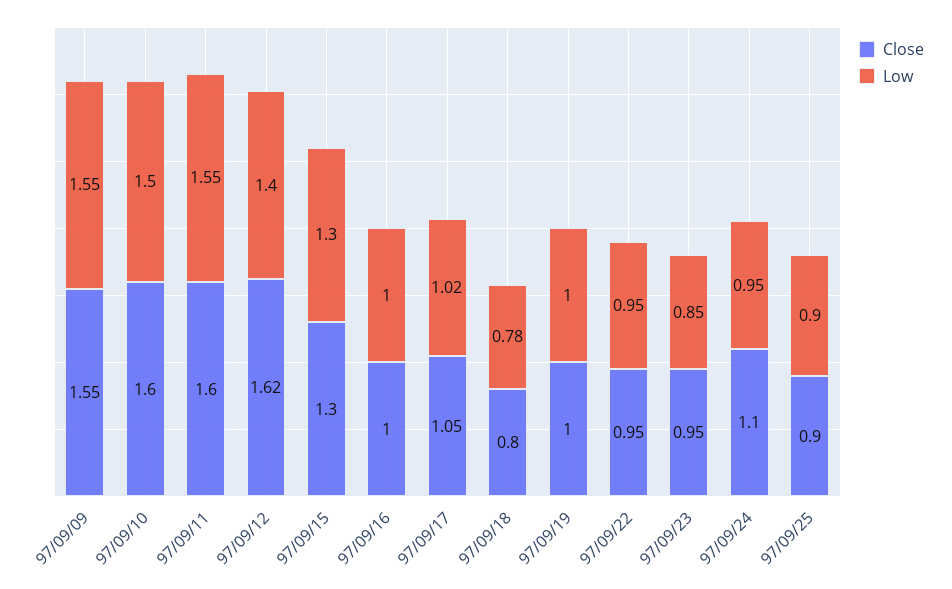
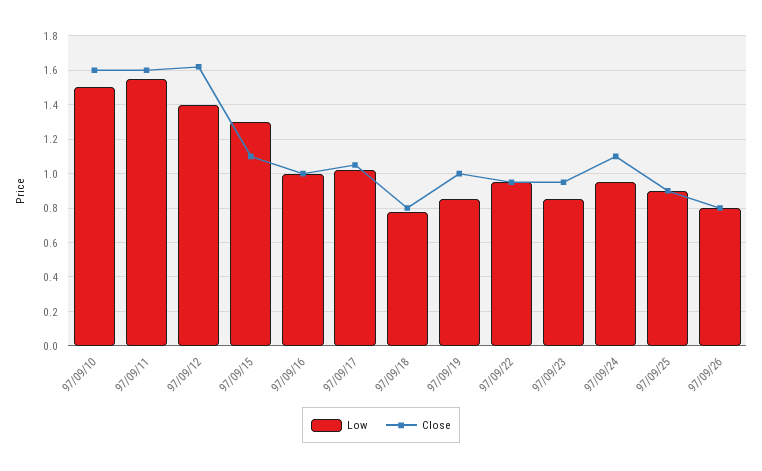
Close, 97/09/09: 1.55 -> none
Low, 97/09/09: 1.55 -> none
Close, 97/09/15: 1.3 -> 1.1
Low, 97/09/19: 1 -> 0.85
Low, 97/09/26: none -> 0.8
Close, 97/09/26: none -> 0.8

